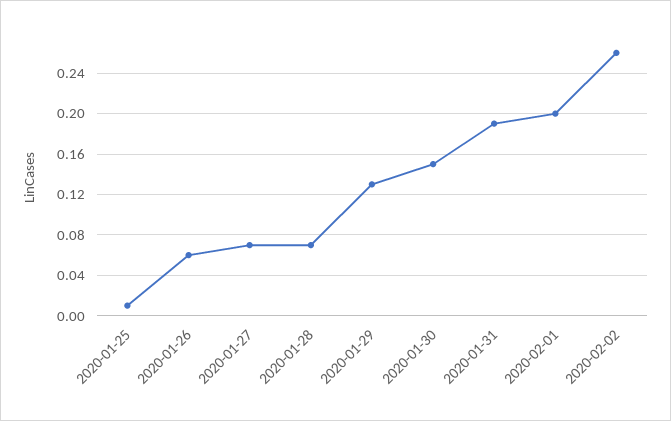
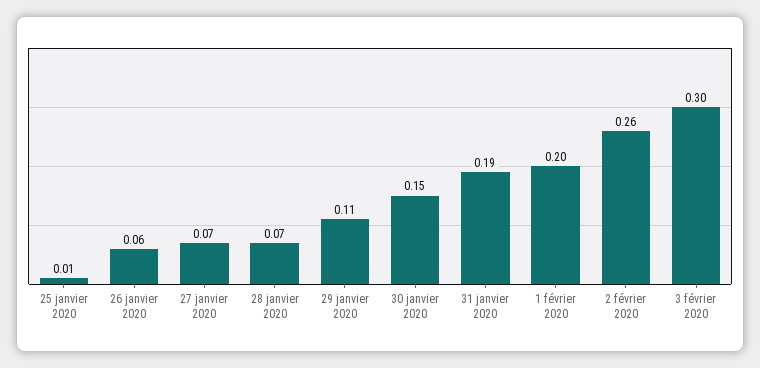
2020-01-29: 0.13 -> 0.11
3 février 2020: none -> 0.3

